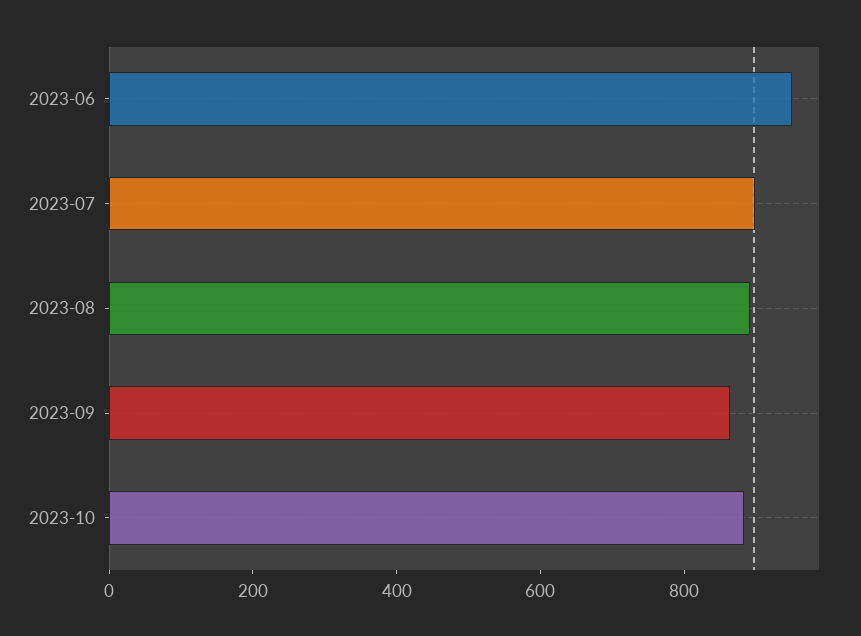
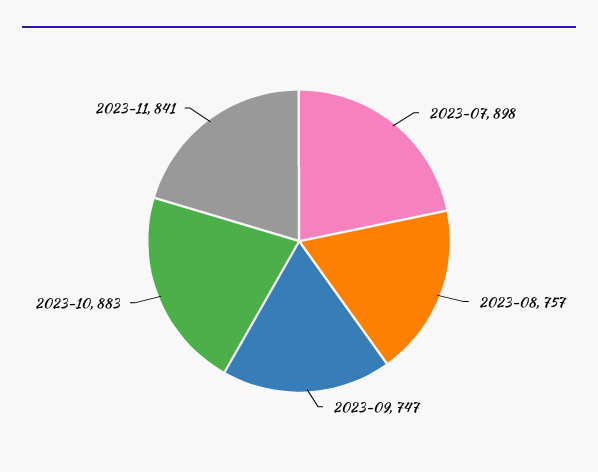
2023-06: 950 -> none
2023-08: 900 -> 757
2023-09: 850 -> 747
2023-11: none -> 841

